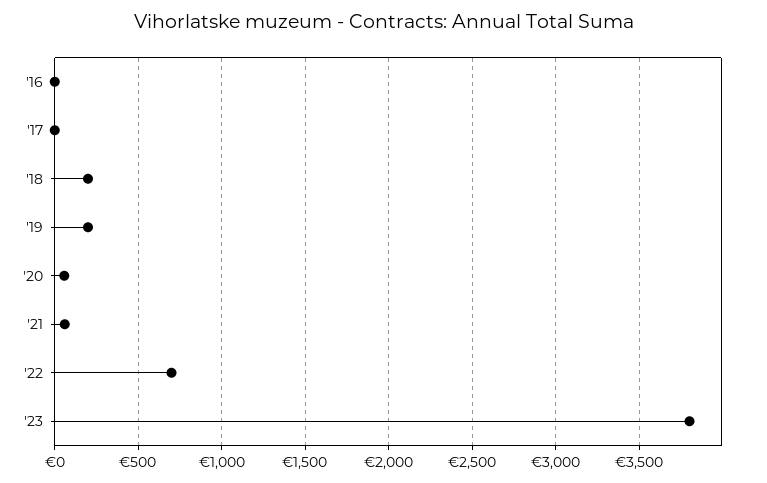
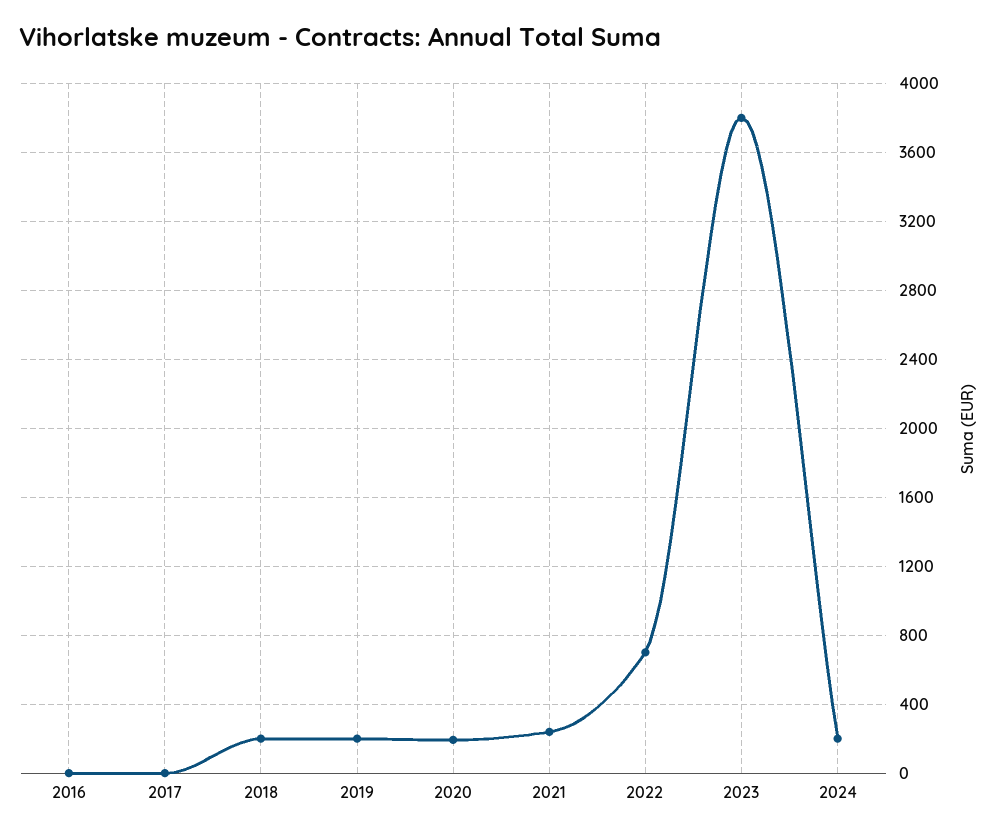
'20: 50 -> 200
'21: 50 -> 250
2024: none -> 200

